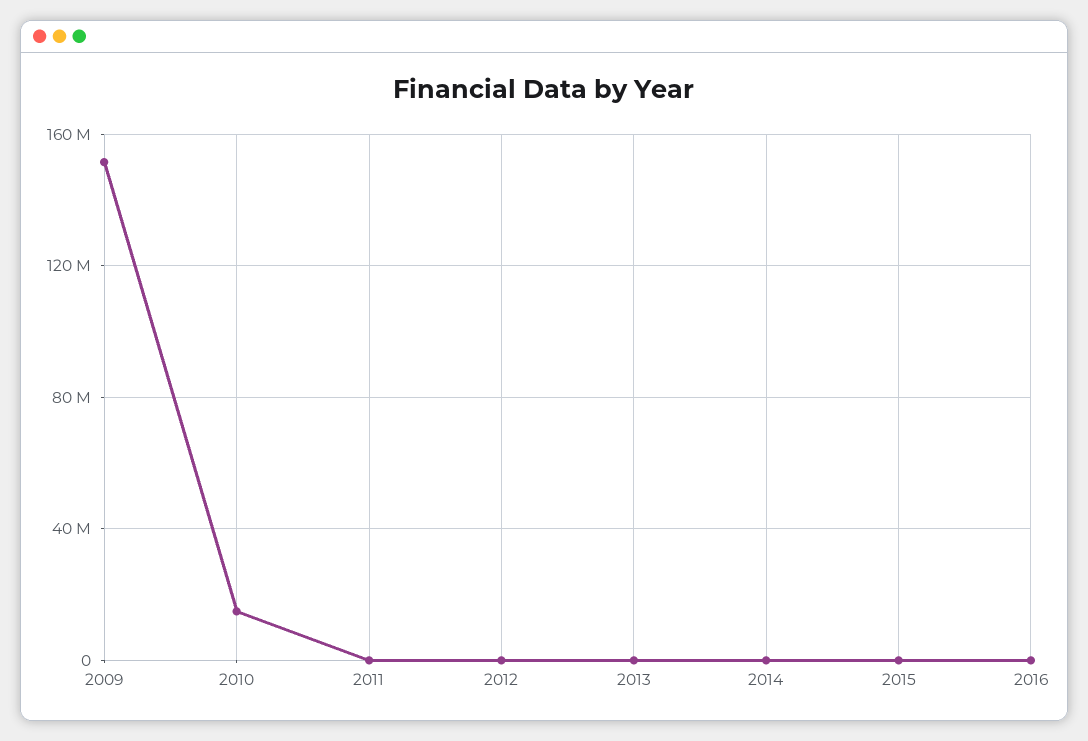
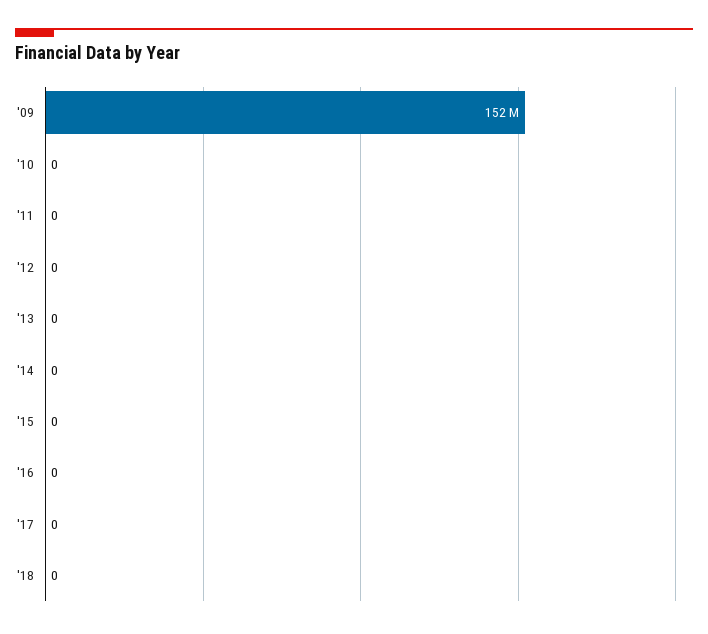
2010: 15000000 -> 0
'17: none -> 0
'18: none -> 0

